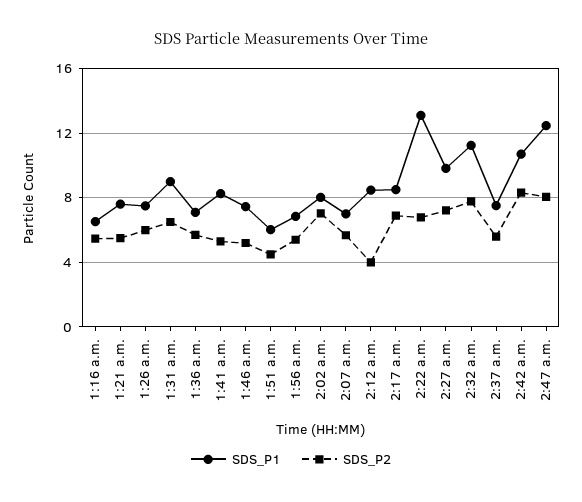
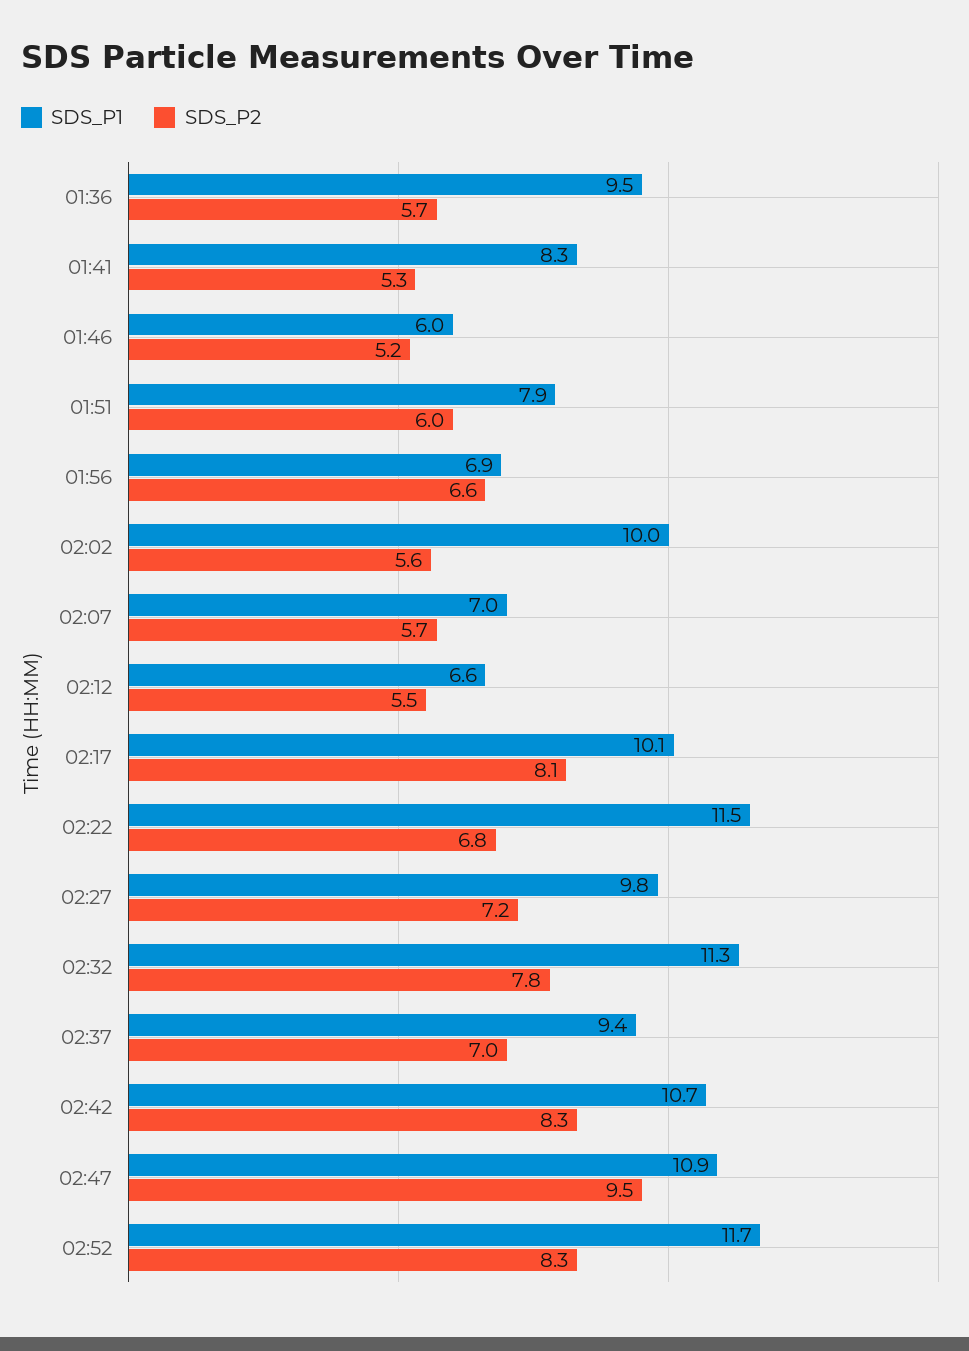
SDS_P1, 1:16 a.m.: 6.5 -> none
SDS_P2, 1:16 a.m.: 5.5 -> none
SDS_P1, 1:21 a.m.: 7.5 -> none
SDS_P2, 1:21 a.m.: 5.5 -> none
SDS_P1, 1:26 a.m.: 7.5 -> none
SDS_P2, 1:26 a.m.: 6 -> none
SDS_P1, 1:31 a.m.: 9 -> none
SDS_P2, 1:31 a.m.: 6.5 -> none
SDS_P1, 1:36 a.m.: 7 -> 9.5
SDS_P1, 1:46 a.m.: 7.5 -> 6
SDS_P1, 1:51 a.m.: 6 -> 7.9
SDS_P2, 1:51 a.m.: 4.5 -> 6
SDS_P2, 1:56 a.m.: 5.5 -> 6.6
SDS_P1, 2:02 a.m.: 8 -> 10
SDS_P2, 2:02 a.m.: 7 -> 5.6
SDS_P1, 2:12 a.m.: 8.5 -> 6.6
SDS_P2, 2:12 a.m.: 4 -> 5.5
SDS_P1, 2:17 a.m.: 8.5 -> 10.1
SDS_P2, 2:17 a.m.: 7 -> 8.1
SDS_P1, 2:22 a.m.: 13 -> 11.5
SDS_P1, 2:37 a.m.: 7.5 -> 9.4
SDS_P2, 2:37 a.m.: 5.5 -> 7
SDS_P1, 2:47 a.m.: 12.5 -> 10.9
SDS_P2, 2:47 a.m.: 8 -> 9.5
SDS_P1, 02:52: none -> 11.7
SDS_P2, 02:52: none -> 8.3

